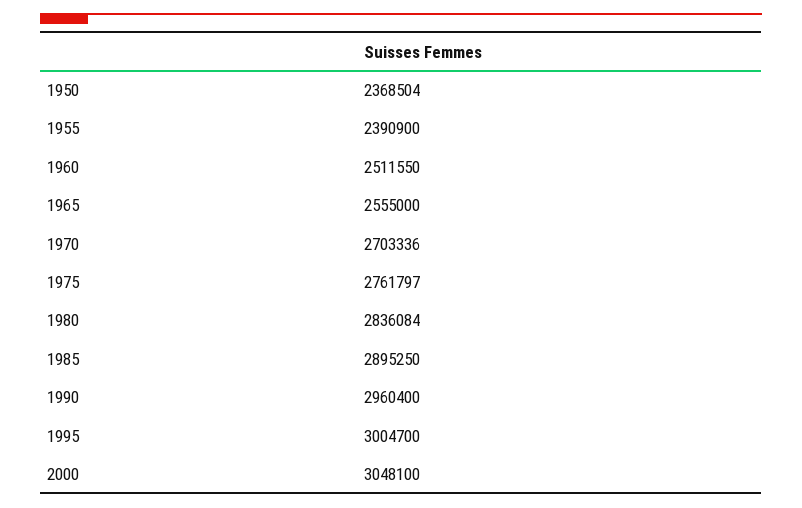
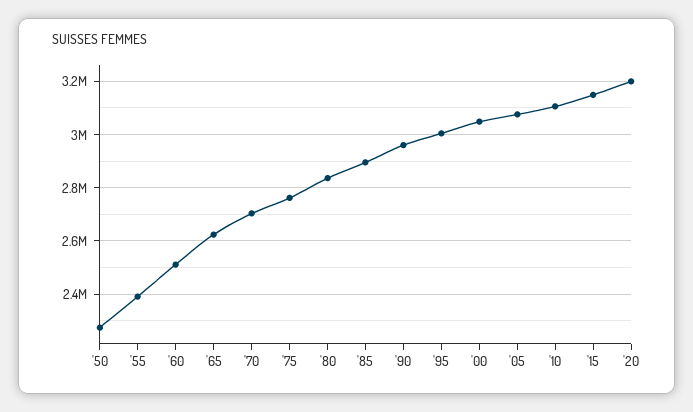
1950: 2368504 -> 2275000
1965: 2555000 -> 2625000
'05: none -> 3075000
'10: none -> 3100000
'15: none -> 3150000
'20: none -> 3200000

